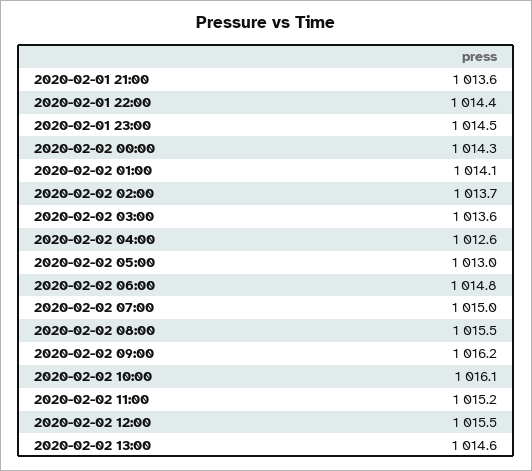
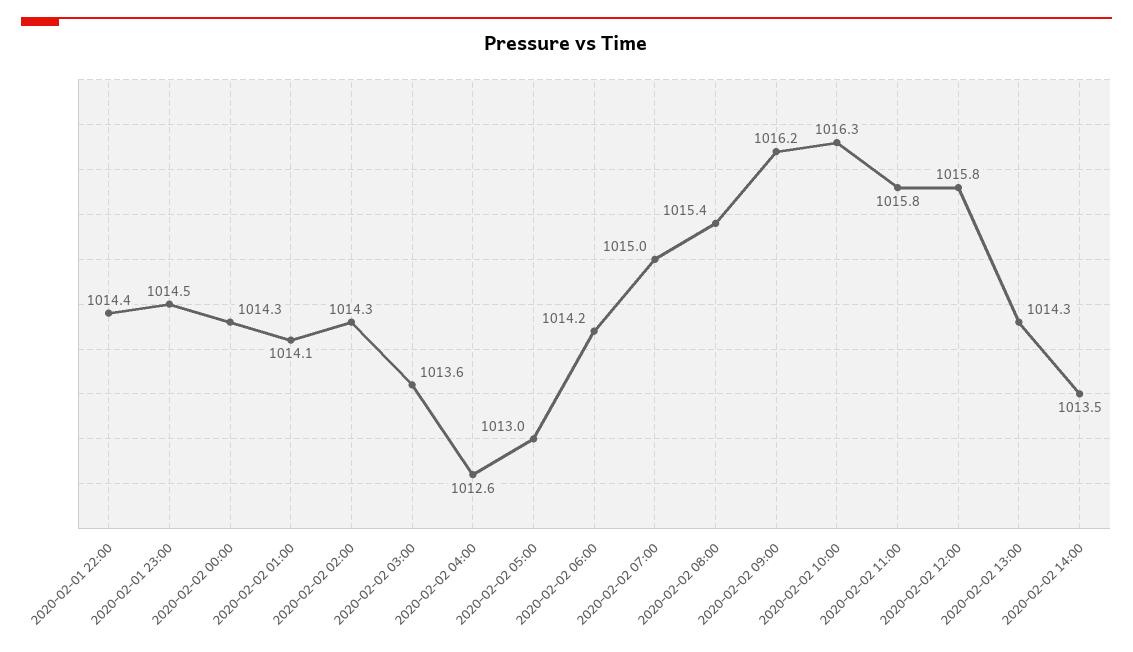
2020-02-01 21:00: 1013.6 -> none
2020-02-02 02:00: 1013.7 -> 1014.3
2020-02-02 06:00: 1014.8 -> 1014.2
2020-02-02 08:00: 1015.5 -> 1015.4
2020-02-02 10:00: 1016.1 -> 1016.3
2020-02-02 11:00: 1015.2 -> 1015.8
2020-02-02 12:00: 1015.5 -> 1015.8
2020-02-02 13:00: 1014.6 -> 1014.3
2020-02-02 14:00: none -> 1013.5

